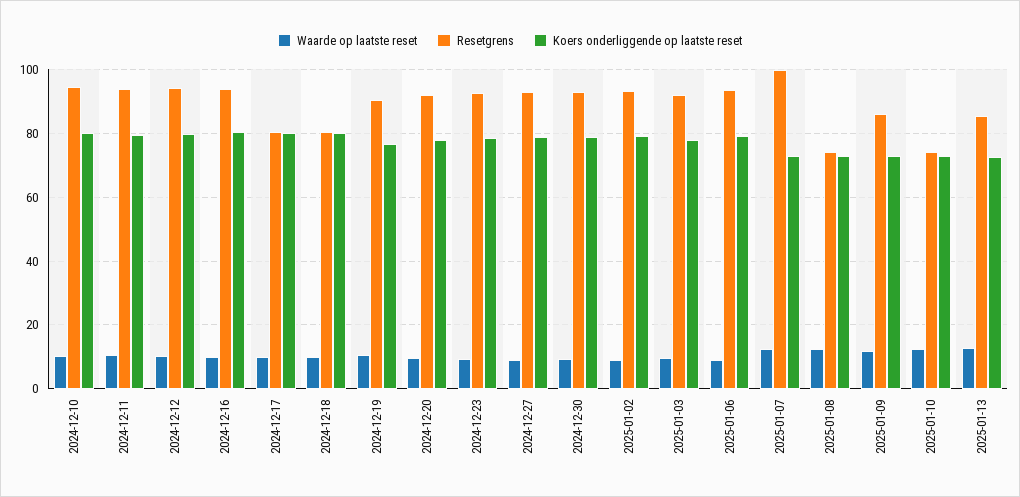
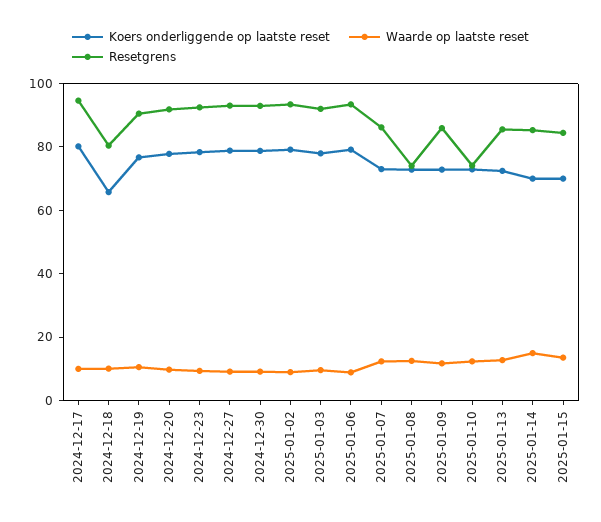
Waarde op laatste reset, 2024-12-10: 10 -> none
Resetgrens, 2024-12-10: 94 -> none
Koers onderliggende op laatste reset, 2024-12-10: 80 -> none
Waarde op laatste reset, 2024-12-11: 10 -> none
Resetgrens, 2024-12-11: 94 -> none
Koers onderliggende op laatste reset, 2024-12-11: 80 -> none
Waarde op laatste reset, 2024-12-12: 10 -> none
Resetgrens, 2024-12-12: 94 -> none
Koers onderliggende op laatste reset, 2024-12-12: 80 -> none
Waarde op laatste reset, 2024-12-16: 10 -> none
Resetgrens, 2024-12-16: 94 -> none
Koers onderliggende op laatste reset, 2024-12-16: 80 -> none
Resetgrens, 2024-12-17: 80 -> 95
Koers onderliggende op laatste reset, 2024-12-18: 80 -> 65
Resetgrens, 2025-01-07: 100 -> 85
Koers onderliggende op laatste reset, 2025-01-14: none -> 70
Waarde op laatste reset, 2025-01-14: none -> 15
Resetgrens, 2025-01-14: none -> 85
Koers onderliggende op laatste reset, 2025-01-15: none -> 70
Waarde op laatste reset, 2025-01-15: none -> 15
Resetgrens, 2025-01-15: none -> 85

